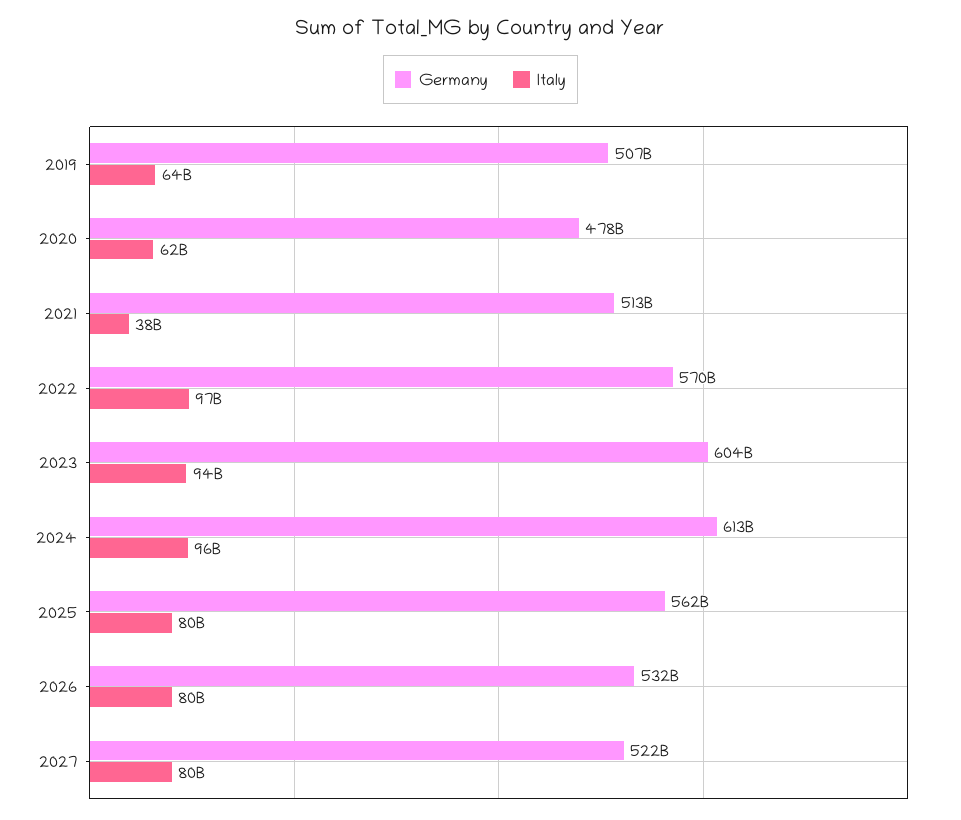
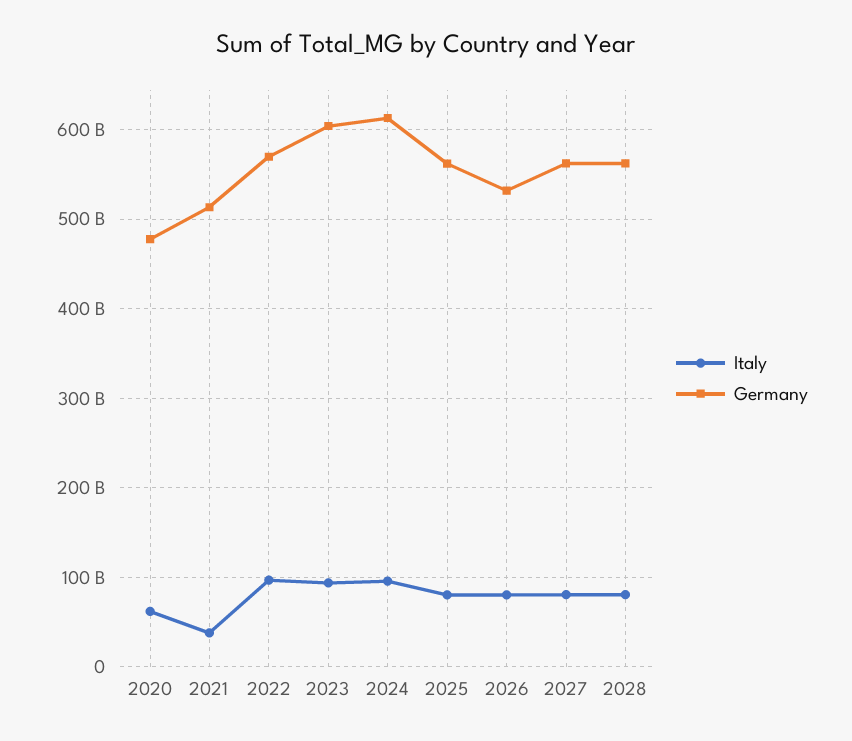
Germany, 2019: 507000000000 -> none
Italy, 2019: 64000000000 -> none
Germany, 2027: 522000000000 -> 560000000000
Italy, 2028: none -> 80000000000
Germany, 2028: none -> 560000000000

